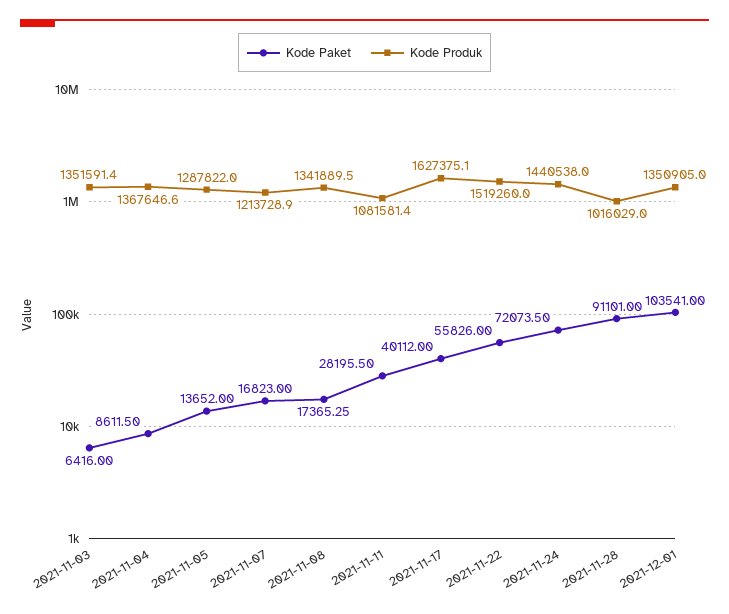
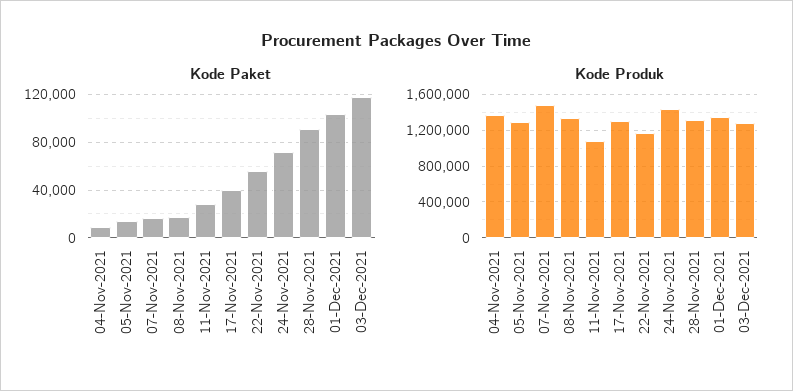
Kode Paket, 2021-11-03: 6416 -> none
Kode Produk, 2021-11-03: 1351591.4 -> none
Kode Produk, 2021-11-07: 1213728.9 -> 1500000
Kode Produk, 2021-11-17: 1627375.1 -> 1300000
Kode Produk, 2021-11-22: 1519260 -> 1200000
Kode Produk, 2021-11-28: 1016029 -> 1300000
Kode Paket, 03-Dec-2021: none -> 120000
Kode Produk, 03-Dec-2021: none -> 1300000

